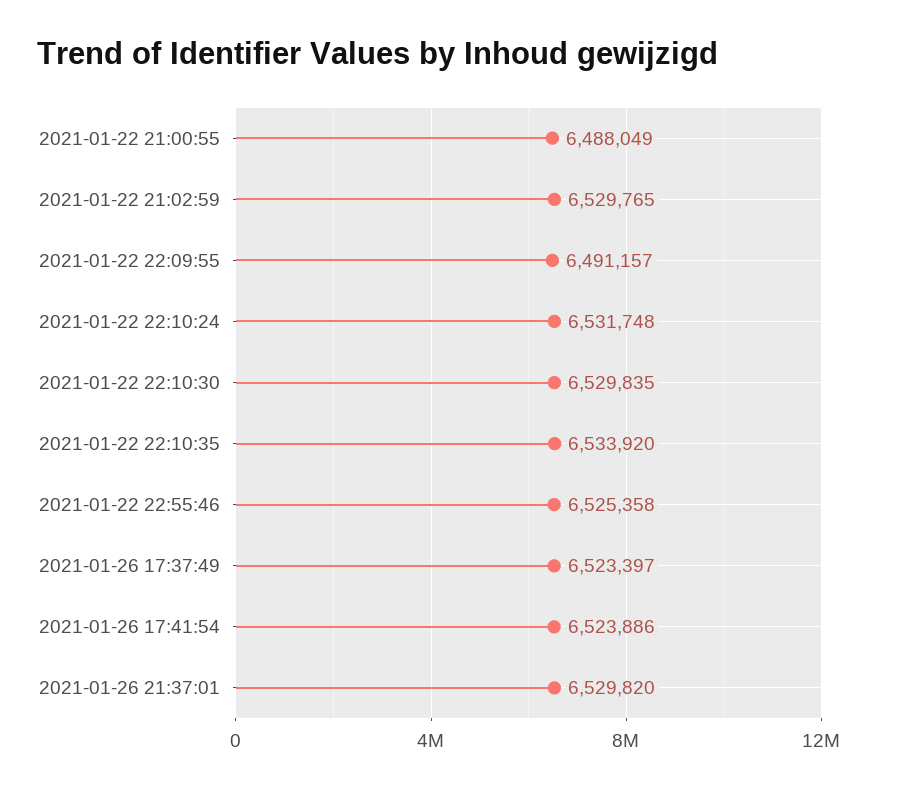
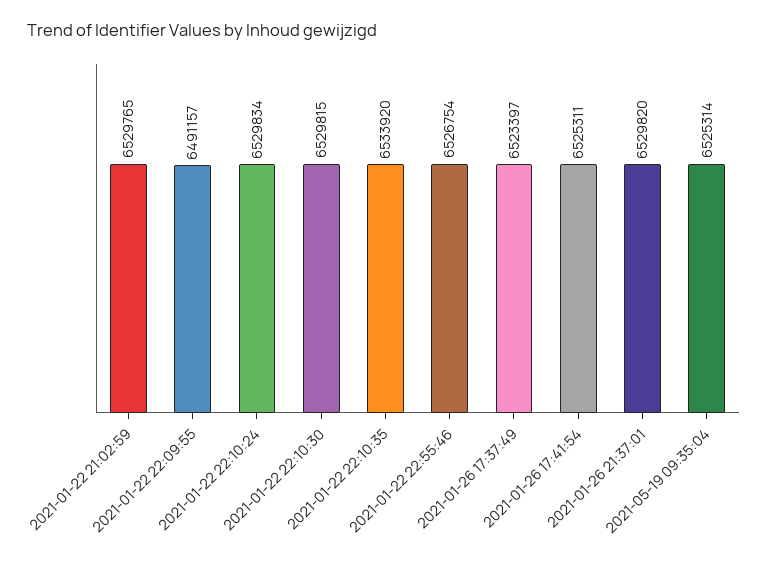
2021-01-22 21:00:55: 6488049 -> none
2021-01-22 22:10:24: 6531748 -> 6529834
2021-01-22 22:10:30: 6529835 -> 6529815
2021-01-22 22:55:46: 6525358 -> 6526754
2021-01-26 17:41:54: 6523886 -> 6525311
2021-05-19 09:35:04: none -> 6525314

